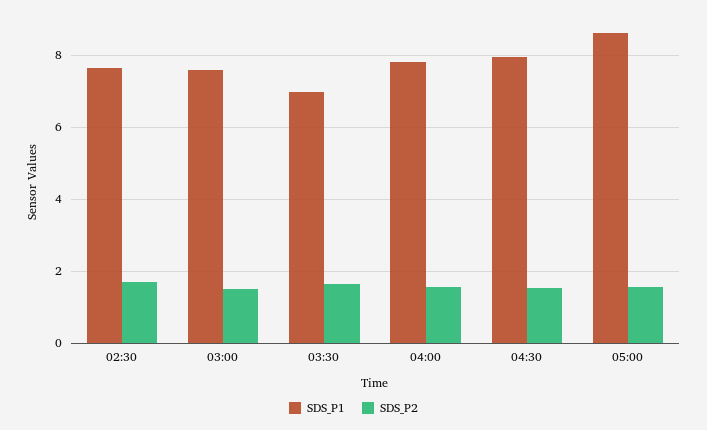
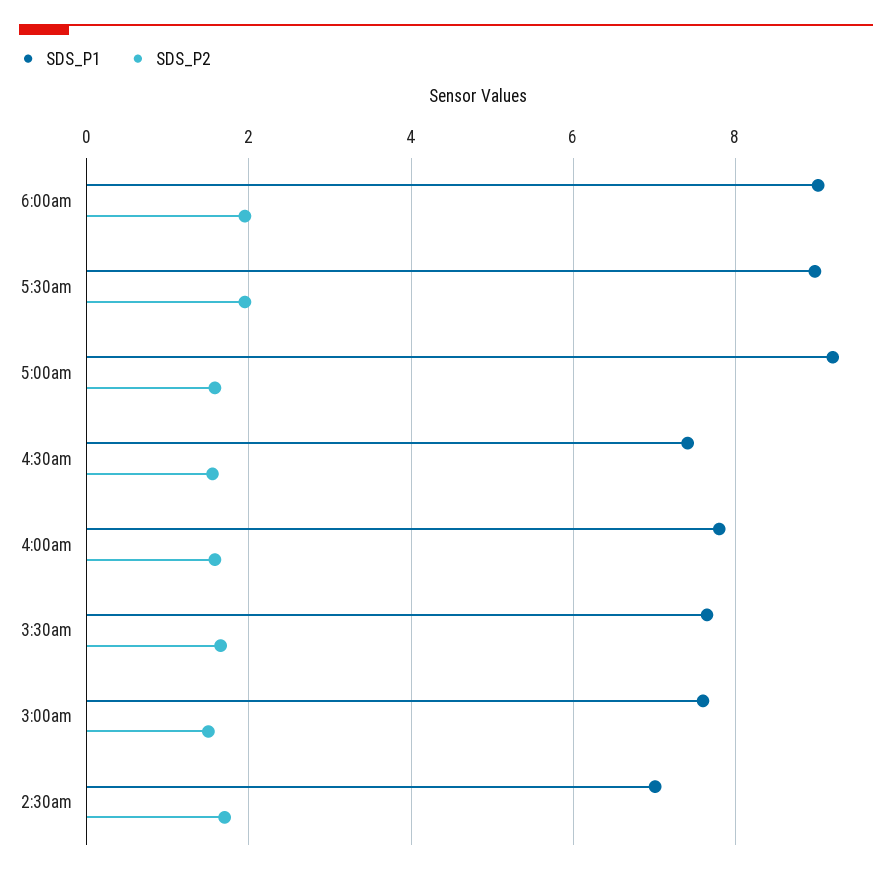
SDS_P1, 02:30: 7.6 -> 7
SDS_P1, 03:30: 7 -> 7.6
SDS_P1, 04:30: 8 -> 7.4
SDS_P1, 05:00: 8.6 -> 9.2
SDS_P1, 6:00am: none -> 9
SDS_P2, 6:00am: none -> 2
SDS_P1, 5:30am: none -> 9
SDS_P2, 5:30am: none -> 2

